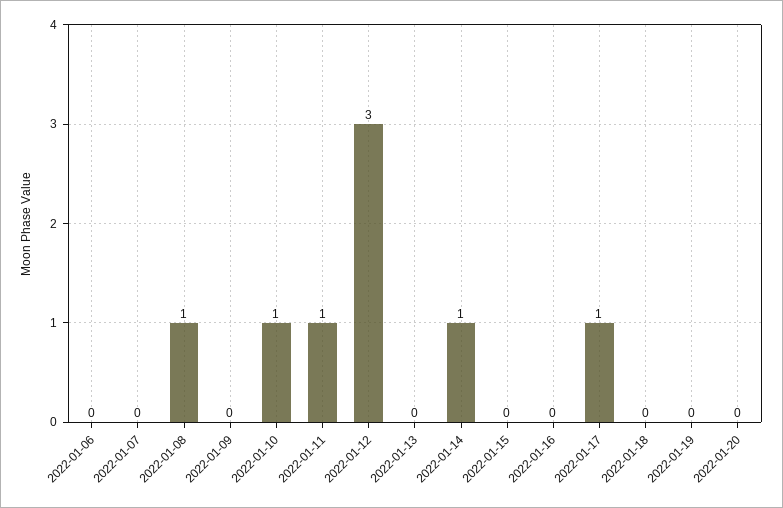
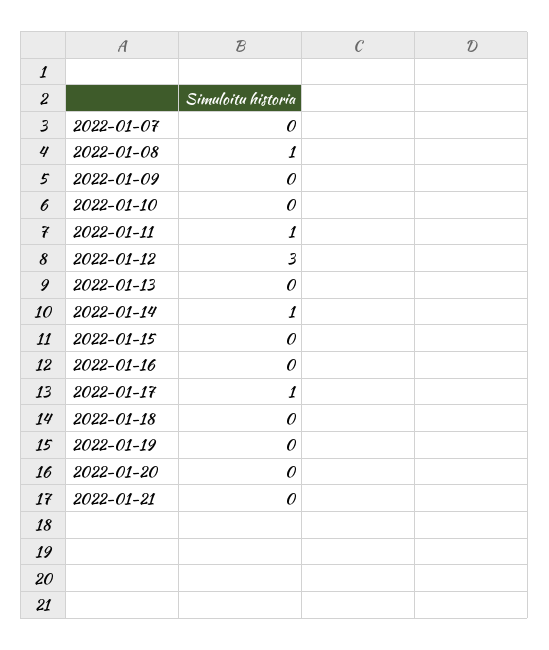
2022-01-06: 0 -> none
2022-01-10: 1 -> 0
2022-01-21: none -> 0

